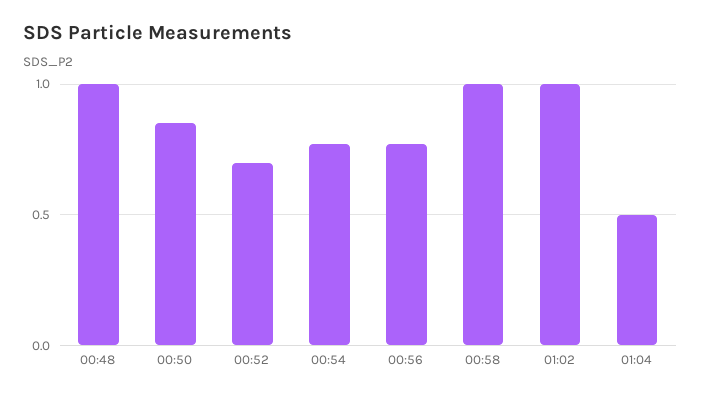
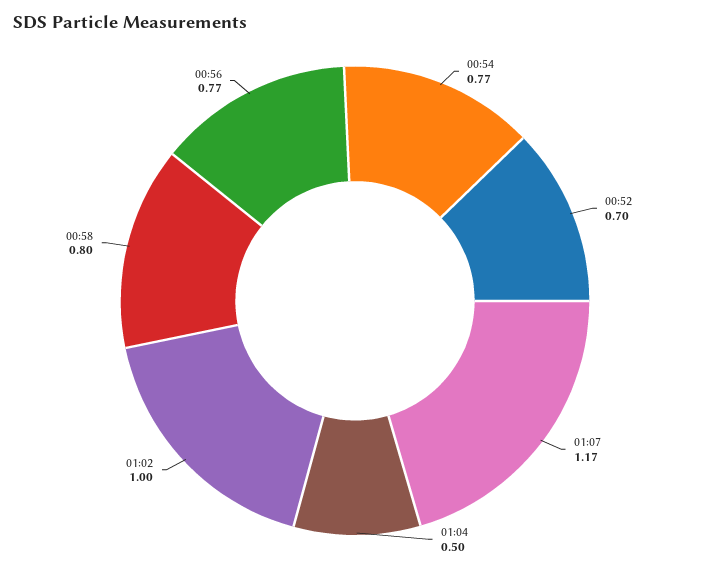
00:48: 1 -> none
00:50: 0.85 -> none
00:58: 1 -> 0.8
01:07: none -> 1.17

